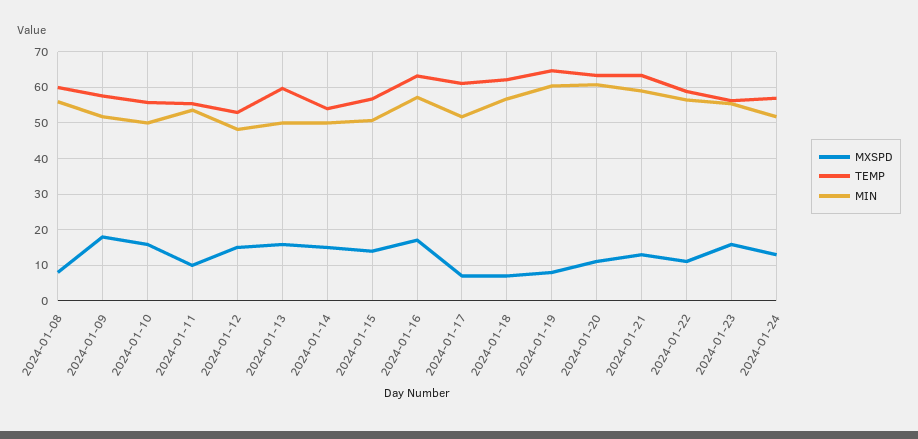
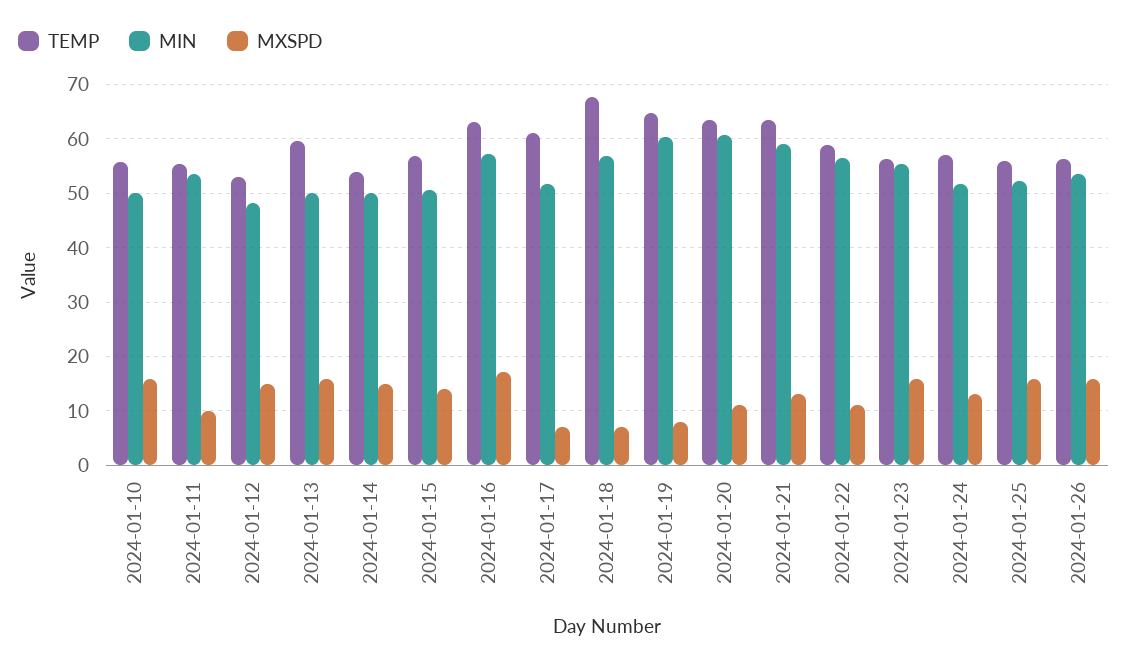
MXSPD, 2024-01-08: 8 -> none
TEMP, 2024-01-08: 60 -> none
MIN, 2024-01-08: 56 -> none
MXSPD, 2024-01-09: 18 -> none
TEMP, 2024-01-09: 58 -> none
MIN, 2024-01-09: 52 -> none
TEMP, 2024-01-18: 62 -> 68
TEMP, 2024-01-25: none -> 56
MIN, 2024-01-25: none -> 52
MXSPD, 2024-01-25: none -> 16
TEMP, 2024-01-26: none -> 56
MIN, 2024-01-26: none -> 54
MXSPD, 2024-01-26: none -> 16

